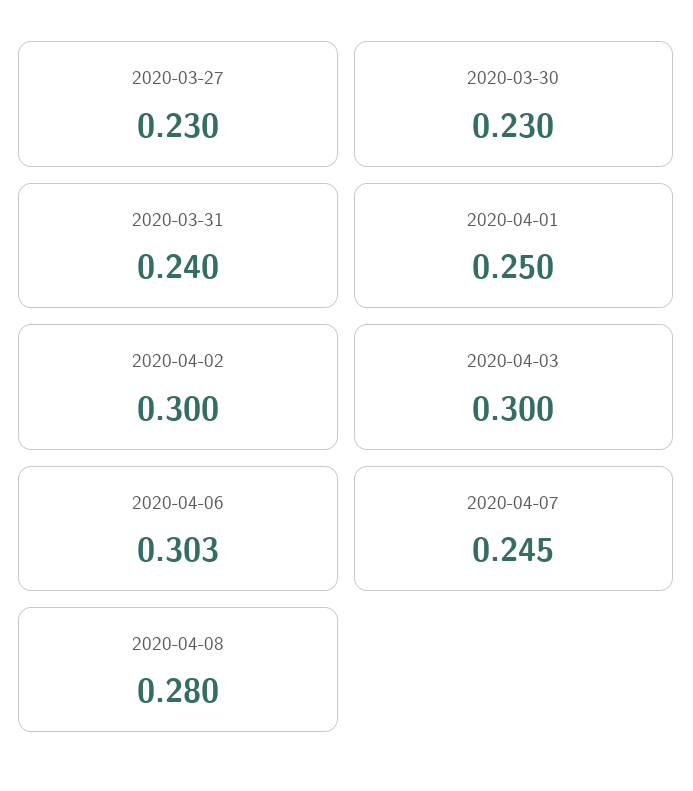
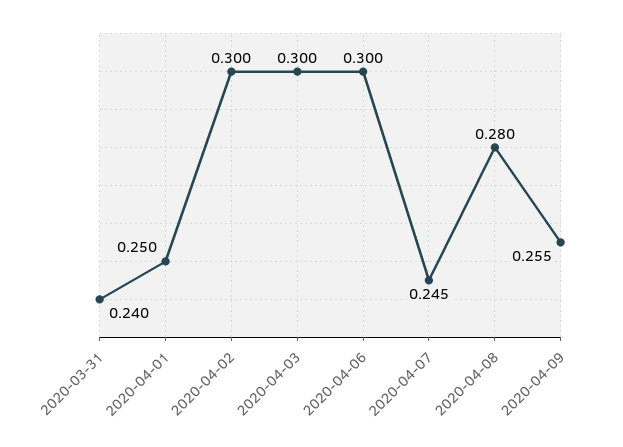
2020-03-27: 0.23 -> none
2020-03-30: 0.23 -> none
2020-04-06: 0.303 -> 0.3
2020-04-09: none -> 0.255

